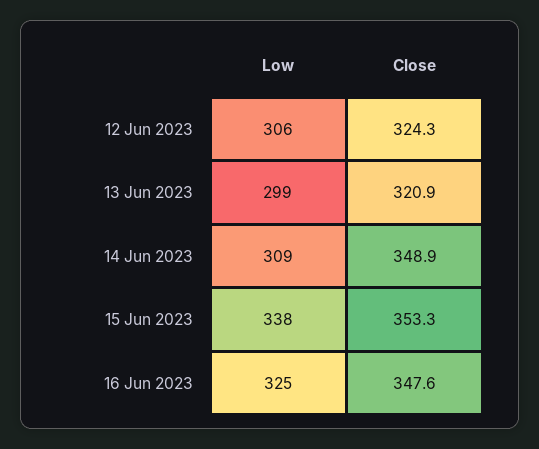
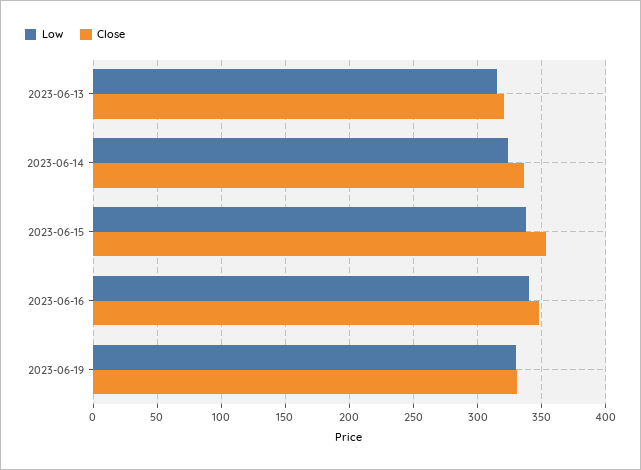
Low, 12 Jun 2023: 306 -> none
Close, 12 Jun 2023: 324.3 -> none
Low, 13 Jun 2023: 299 -> 315
Low, 14 Jun 2023: 309 -> 325
Close, 14 Jun 2023: 348.9 -> 335
Low, 16 Jun 2023: 325 -> 340
Low, 2023-06-19: none -> 330
Close, 2023-06-19: none -> 330

